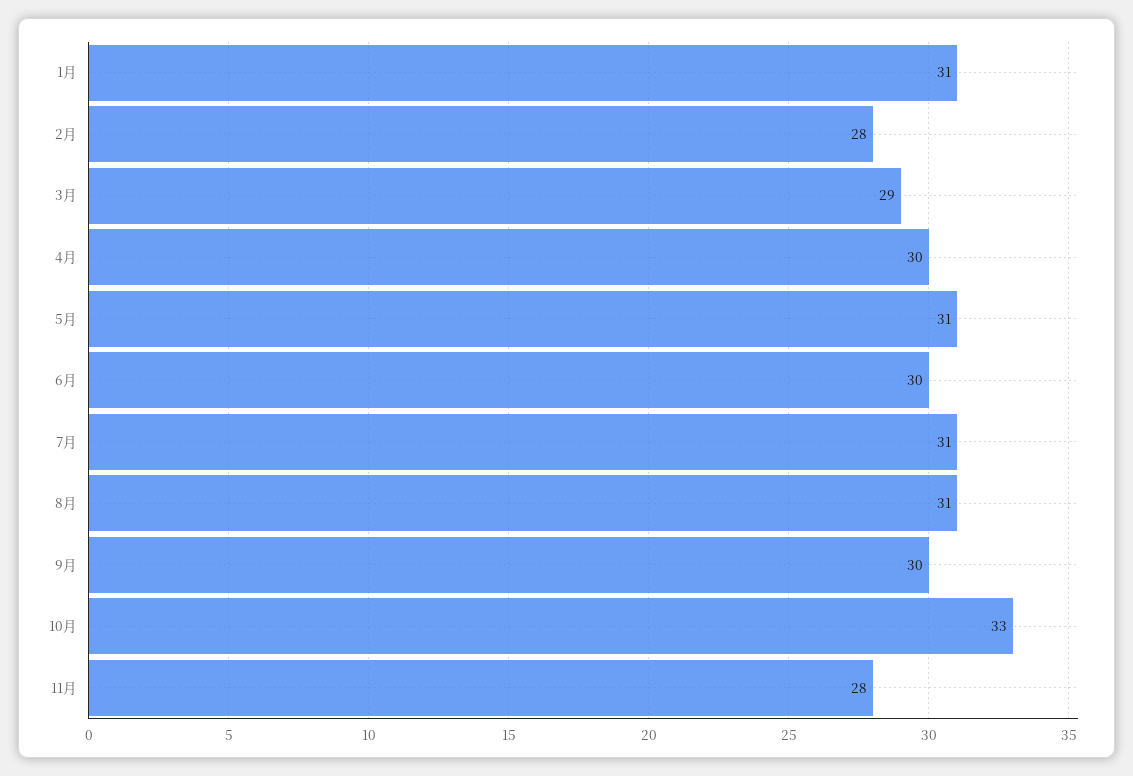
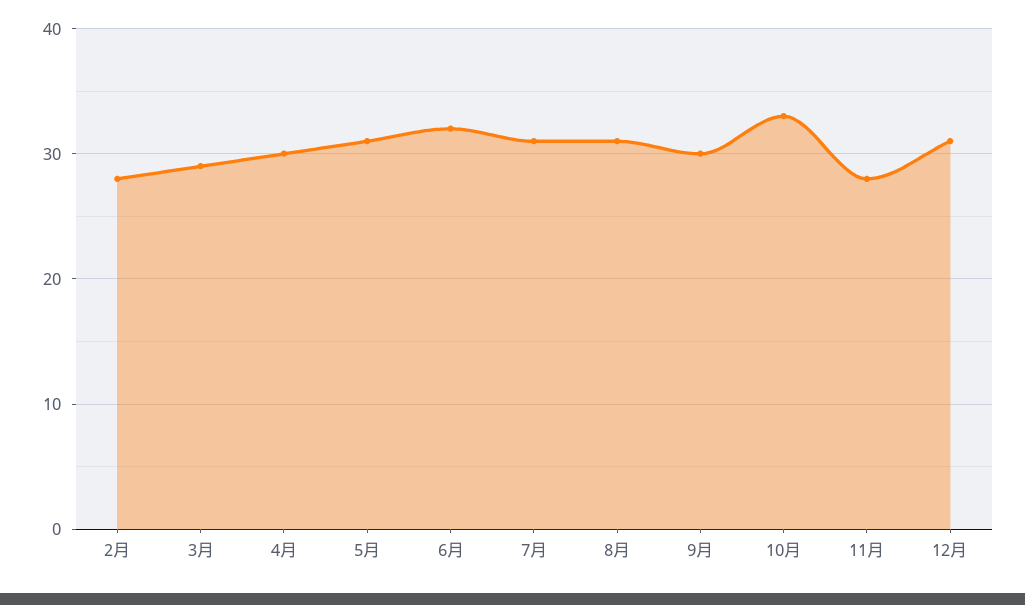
1月: 31 -> none
6月: 30 -> 32
12月: none -> 31

